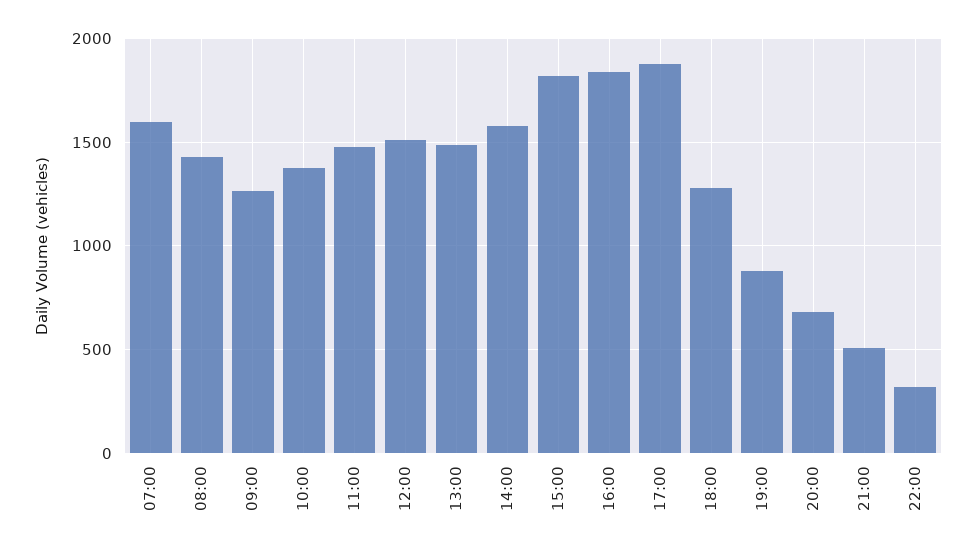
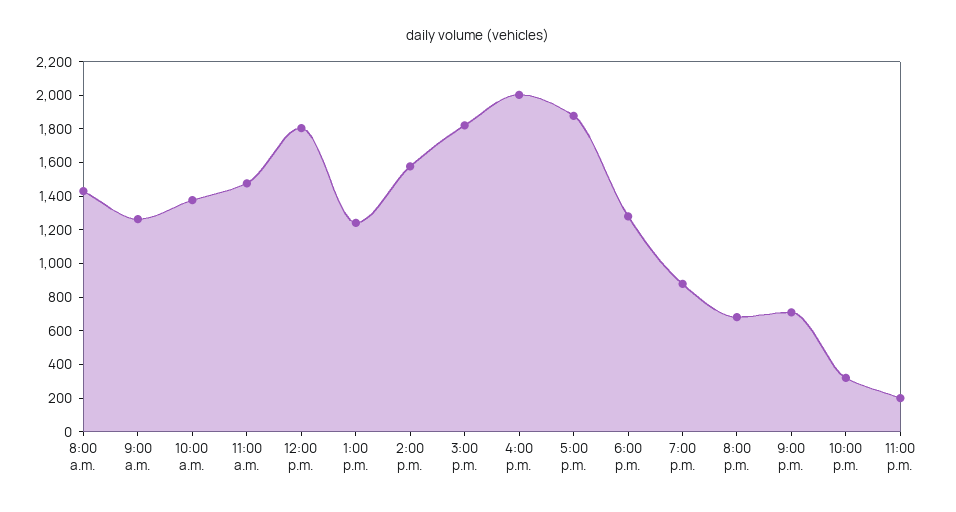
07:00: 1600 -> none
12:00: 1500 -> 1800
13:00: 1500 -> 1250
16:00: 1850 -> 2000
21:00: 500 -> 700
11:00 p.m.: none -> 200

